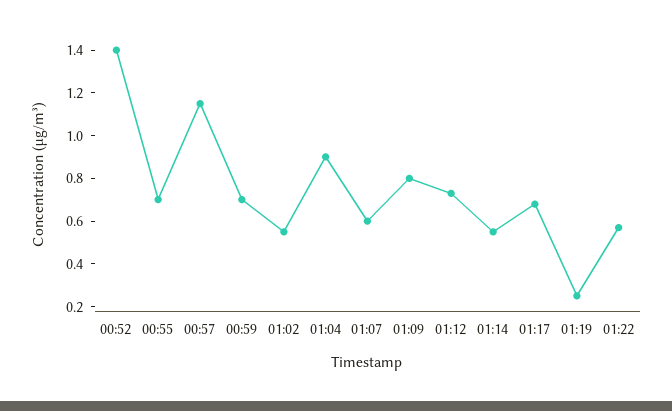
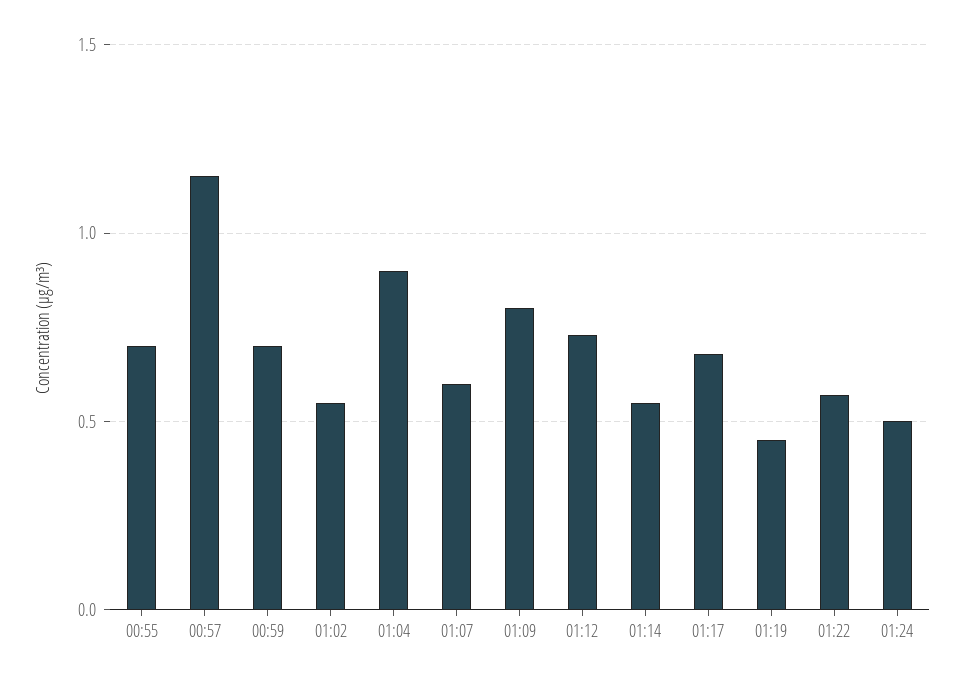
00:52: 1.4 -> none
01:19: 0.25 -> 0.45
01:24: none -> 0.5

